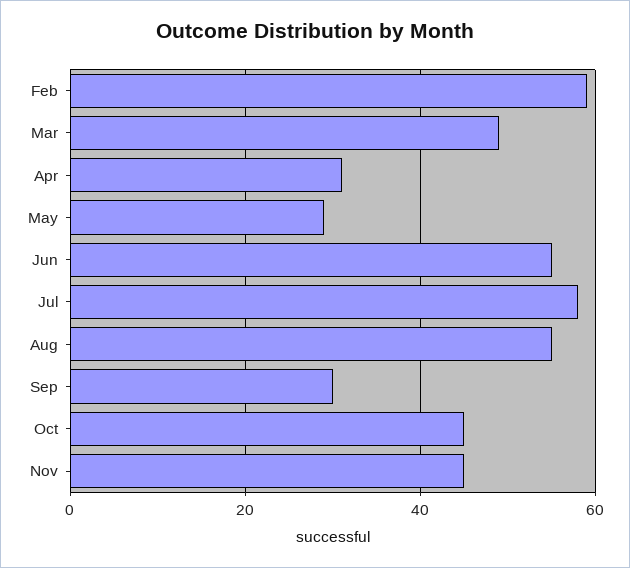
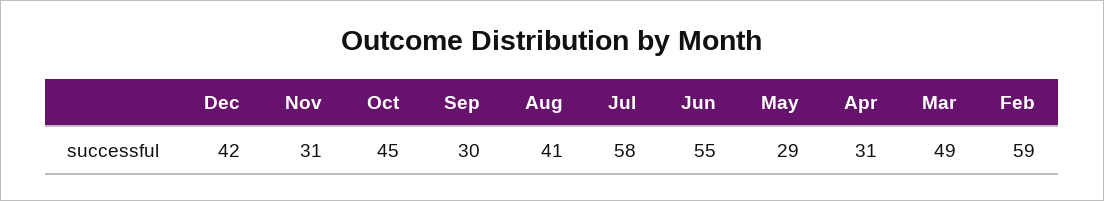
Aug: 55 -> 41
Nov: 45 -> 31
Dec: none -> 42

